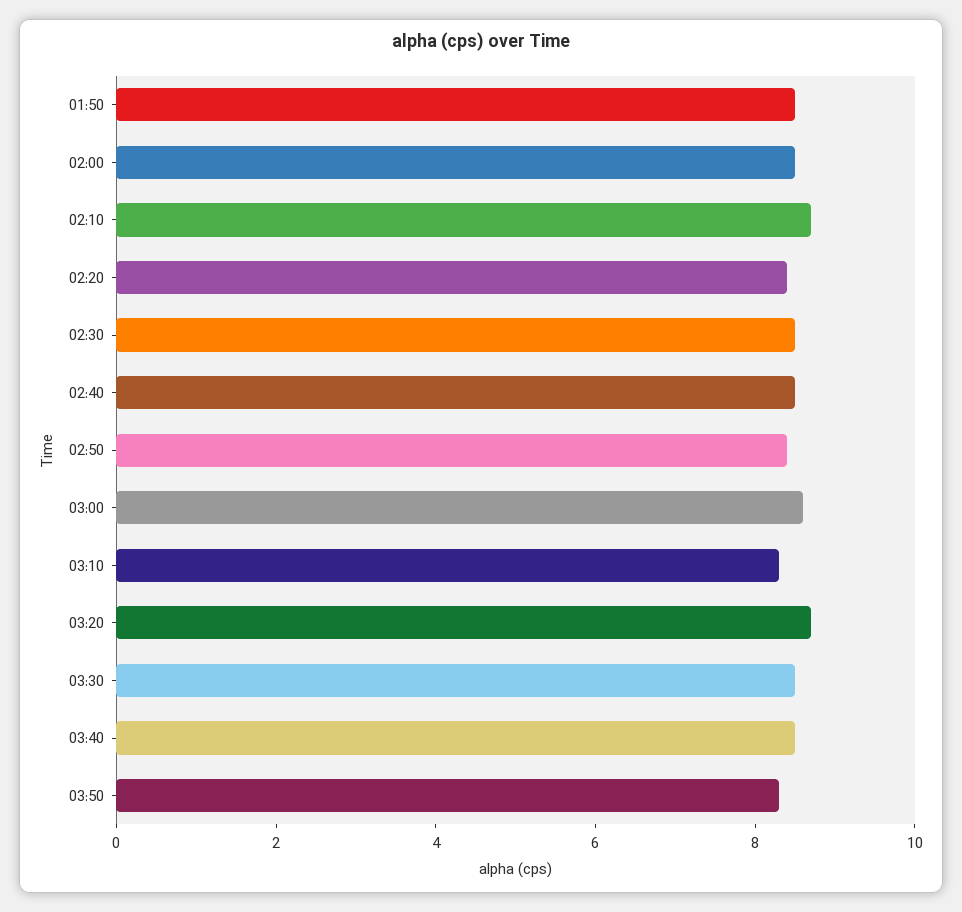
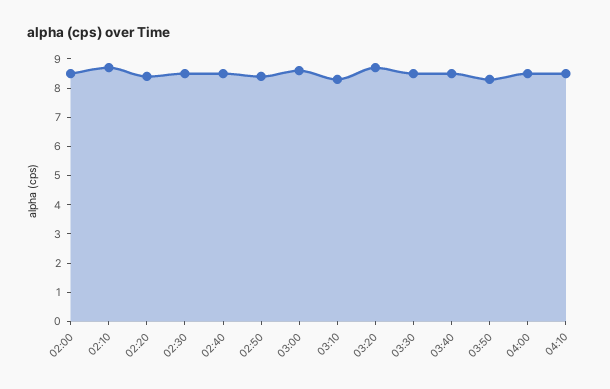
01:50: 8.5 -> none
04:00: none -> 8.5
04:10: none -> 8.5

